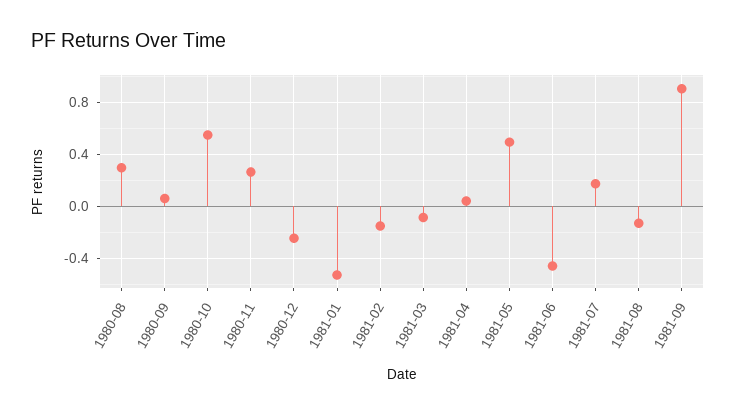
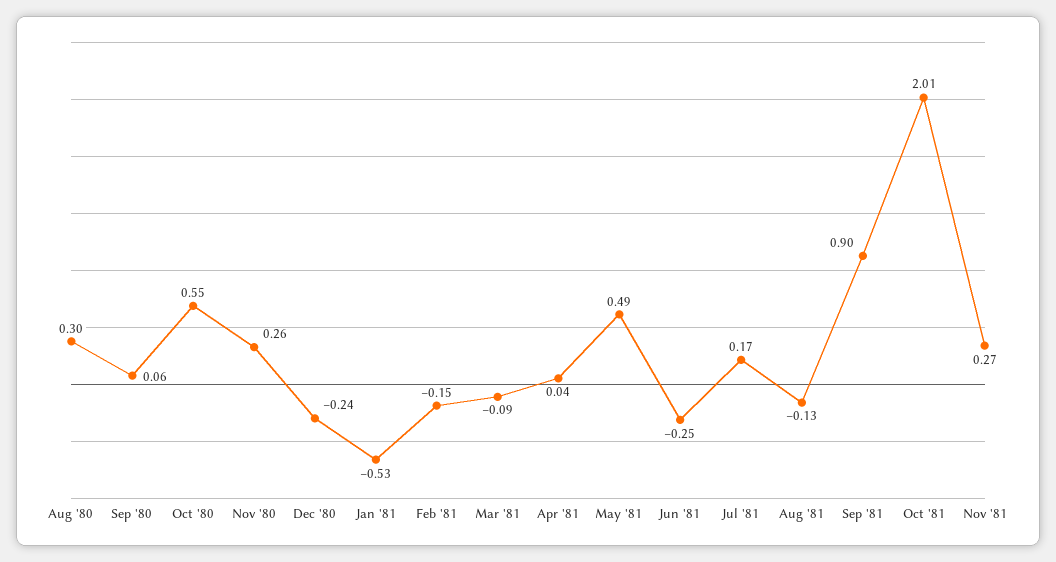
1981-06: -0.45 -> -0.25
Oct '81: none -> 2.01
Nov '81: none -> 0.27

